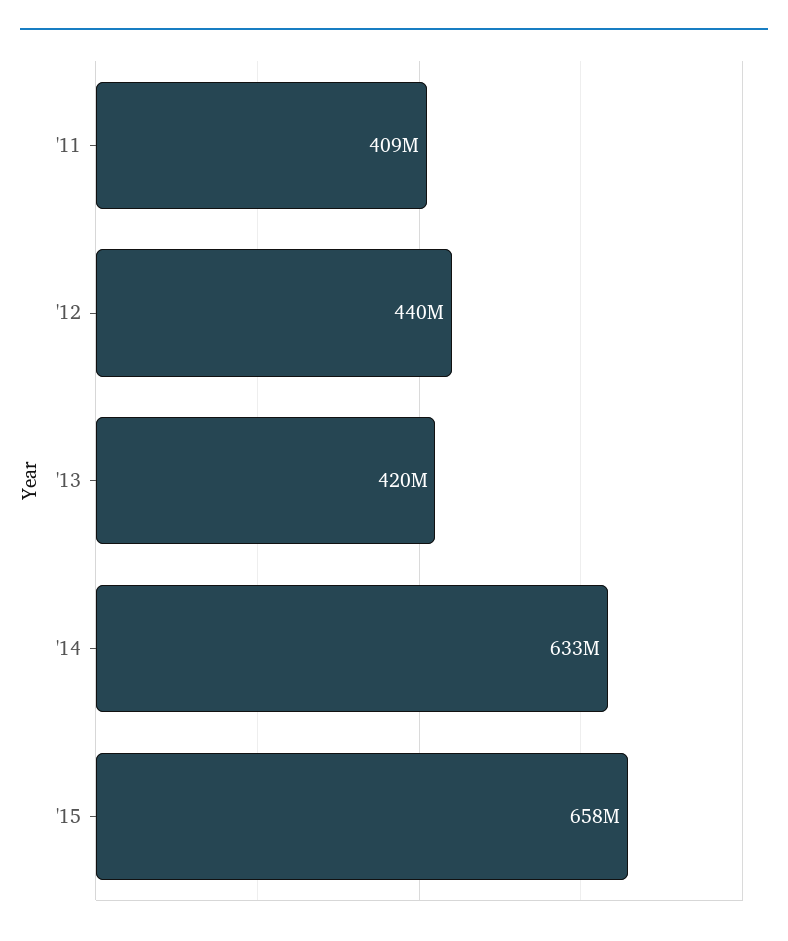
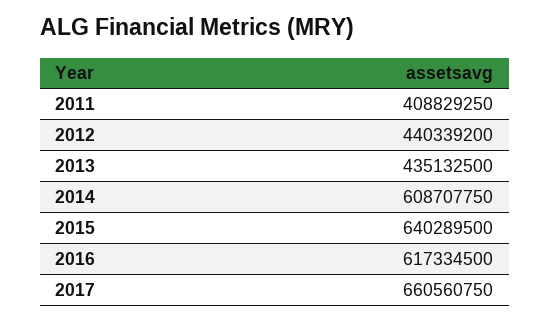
'13: 420000000 -> 435132500
'14: 633000000 -> 608707750
'15: 658000000 -> 640289500
2016: none -> 617334500
2017: none -> 660560750

